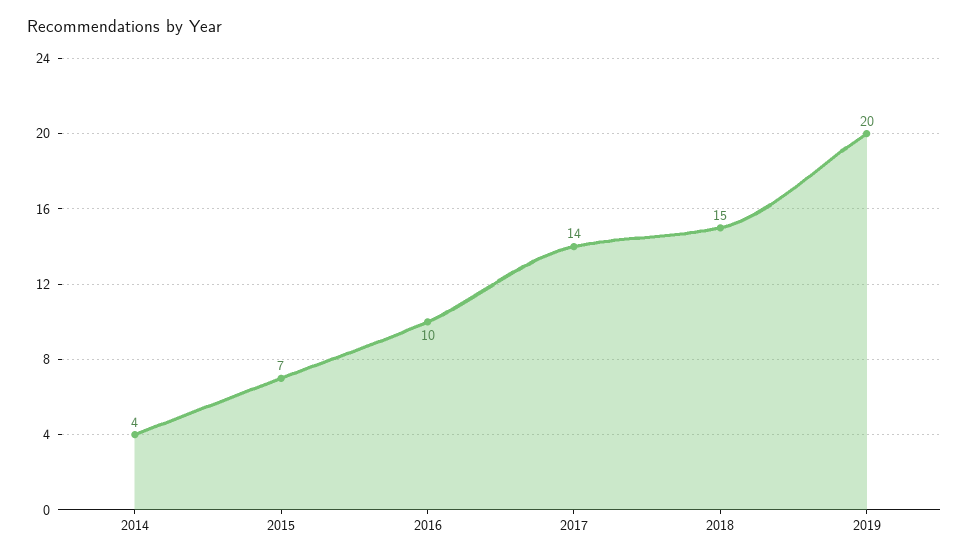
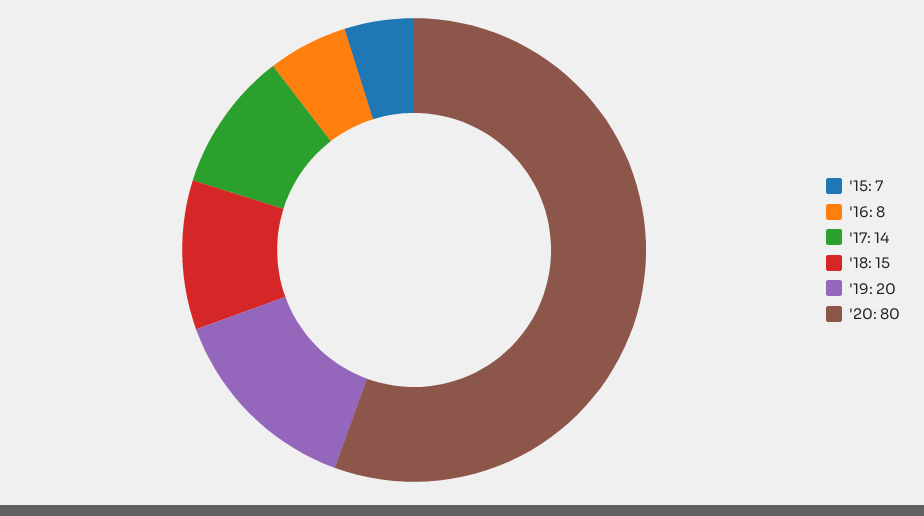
2014: 4 -> none
2016: 10 -> 8
'20: none -> 80

